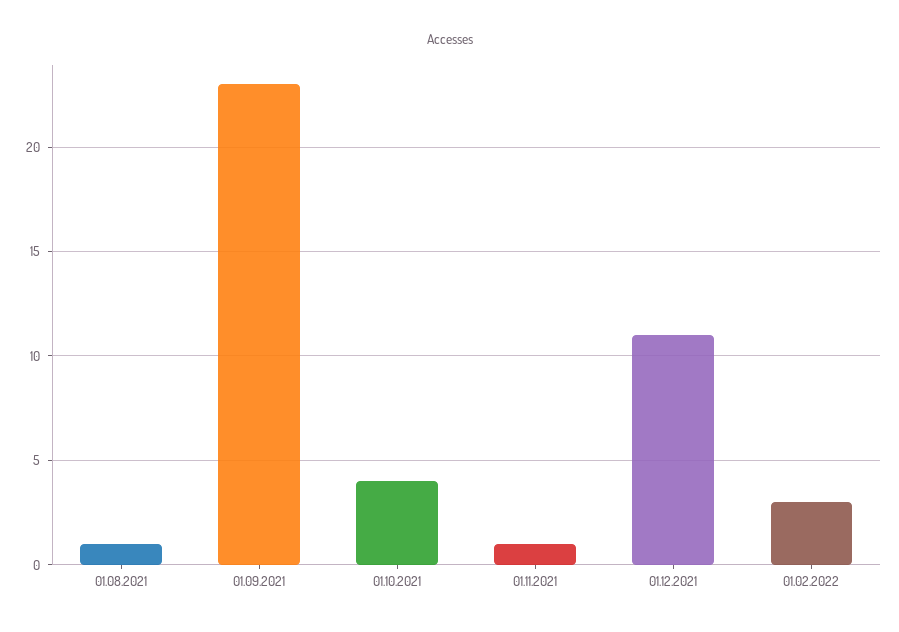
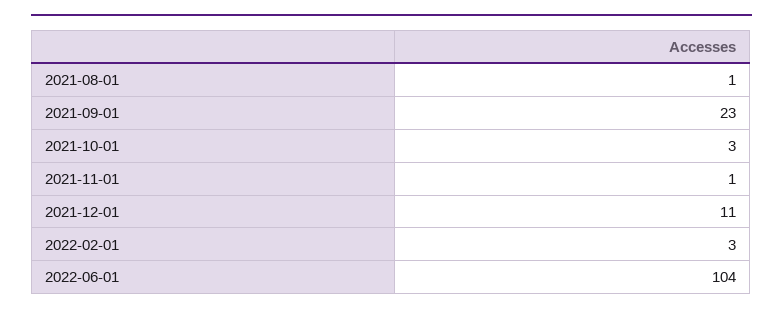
01.10.2021: 4 -> 3
2022-06-01: none -> 104

